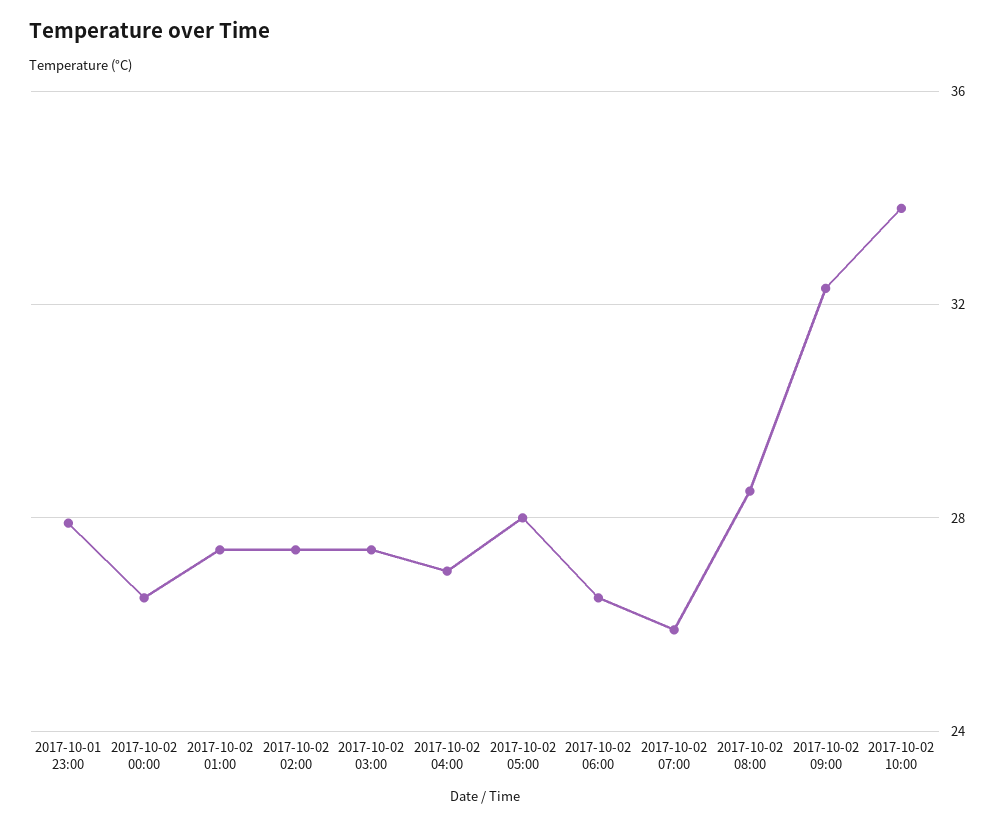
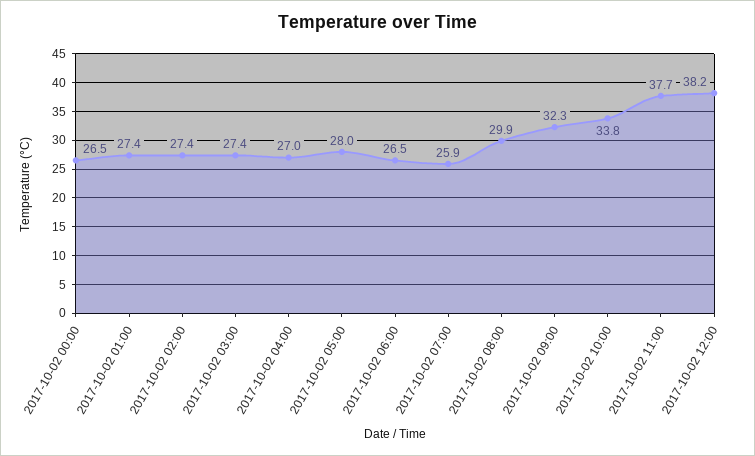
2017-10-01 23:00: 28 -> none
2017-10-02 08:00: 28.5 -> 29.9
2017-10-02 11:00: none -> 37.7
2017-10-02 12:00: none -> 38.2

